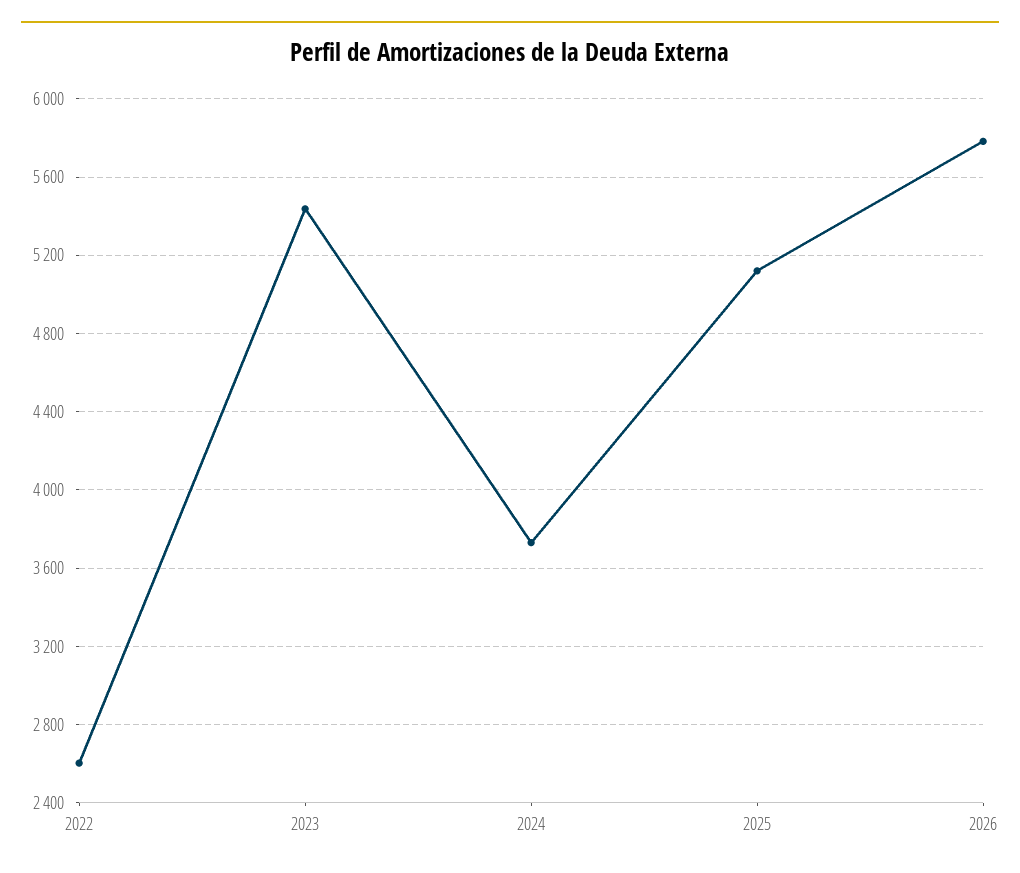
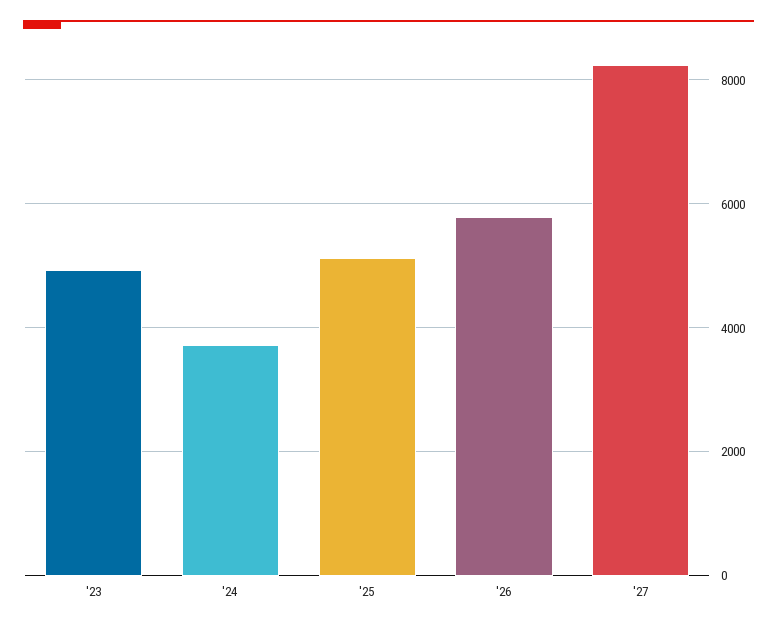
2022: 2600 -> none
2023: 5450 -> 5000
'27: none -> 8200

